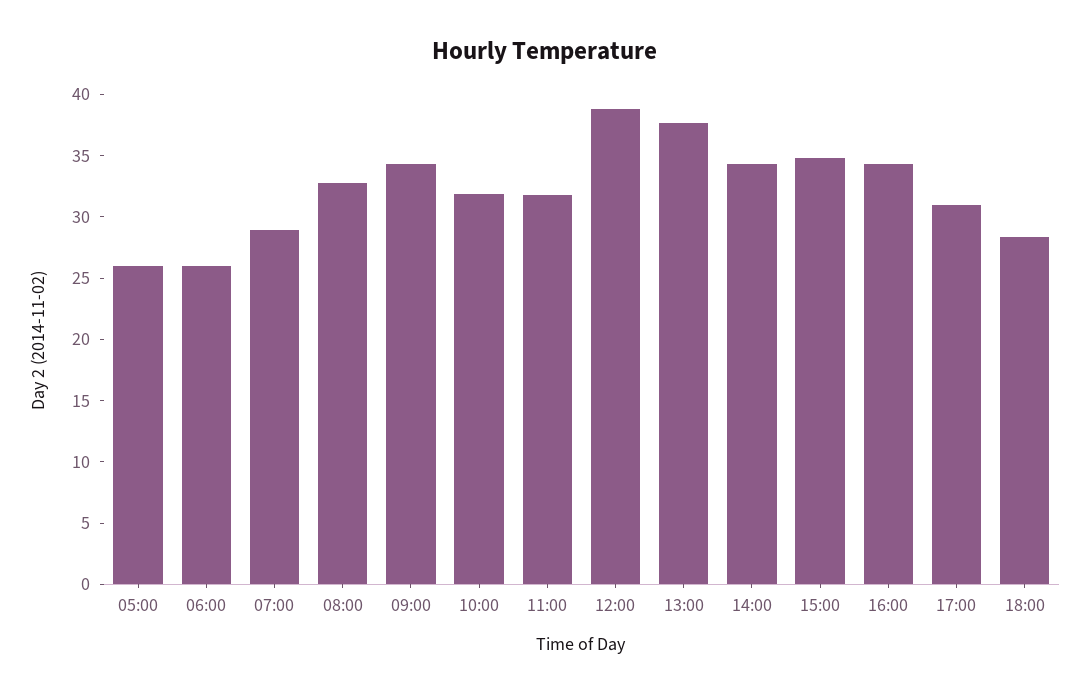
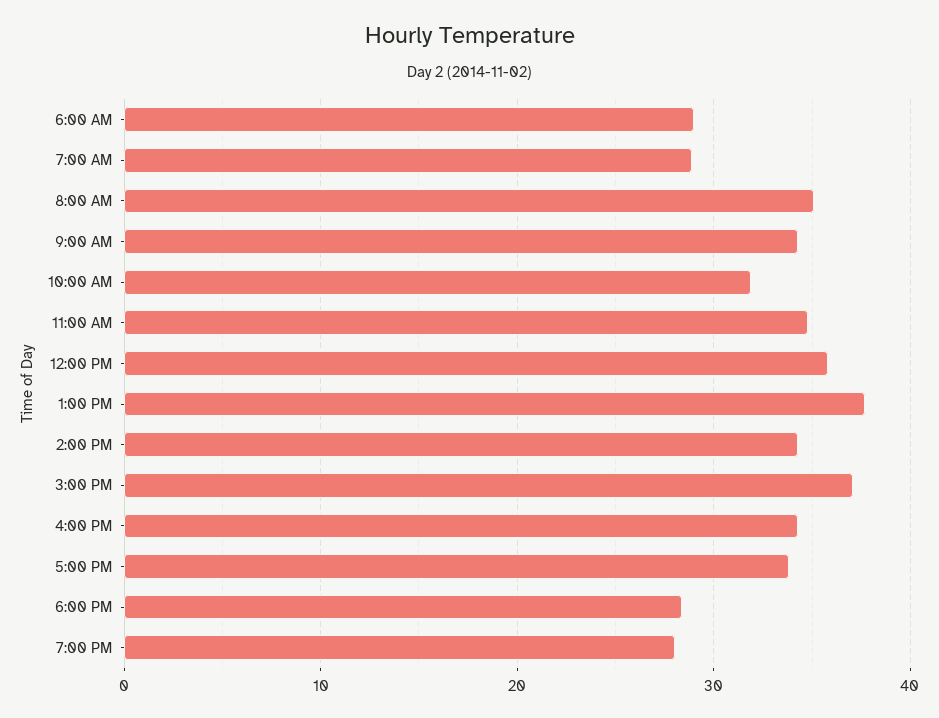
05:00: 26 -> none
06:00: 26 -> 29
08:00: 33 -> 35
11:00: 32 -> 35
12:00: 39 -> 36
15:00: 35 -> 37
17:00: 31 -> 34
7:00 PM: none -> 28

